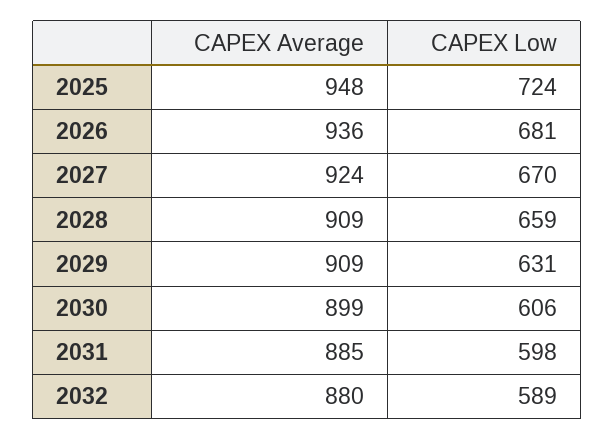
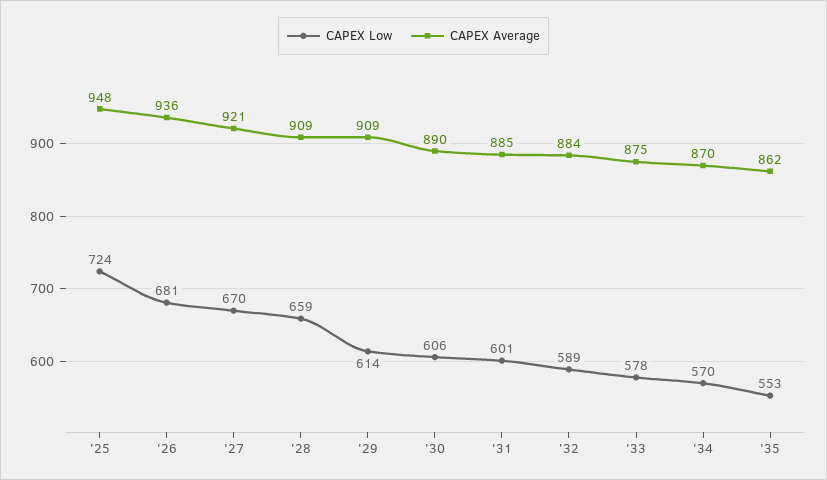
CAPEX Average, 2027: 924 -> 921
CAPEX Low, 2029: 631 -> 614
CAPEX Average, 2030: 899 -> 890
CAPEX Low, 2031: 598 -> 601
CAPEX Average, 2032: 880 -> 884
CAPEX Low, '33: none -> 578
CAPEX Average, '33: none -> 875
CAPEX Low, '34: none -> 570
CAPEX Average, '34: none -> 870
CAPEX Low, '35: none -> 553
CAPEX Average, '35: none -> 862

